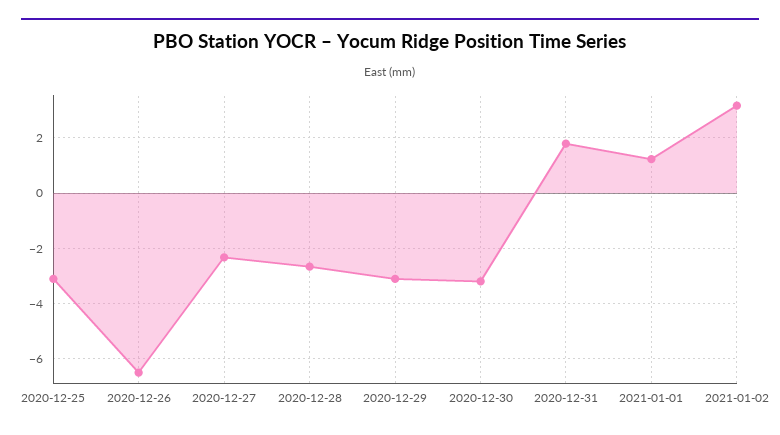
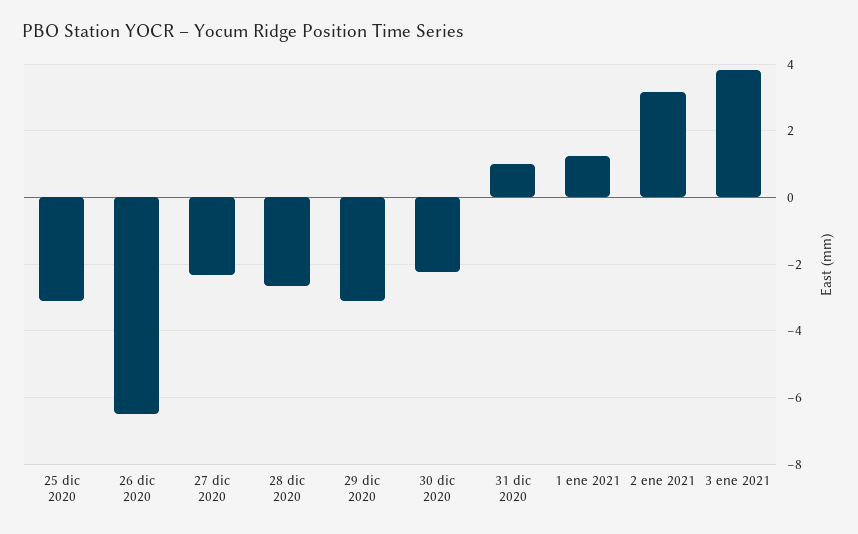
2020-12-30: -3.25 -> -2.2
2020-12-31: 1.75 -> 1
3 ene 2021: none -> 3.8

